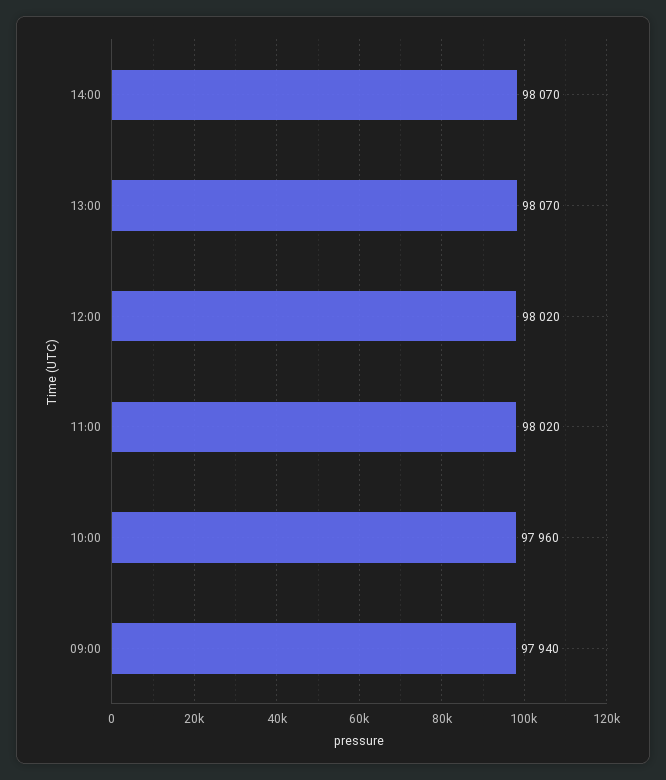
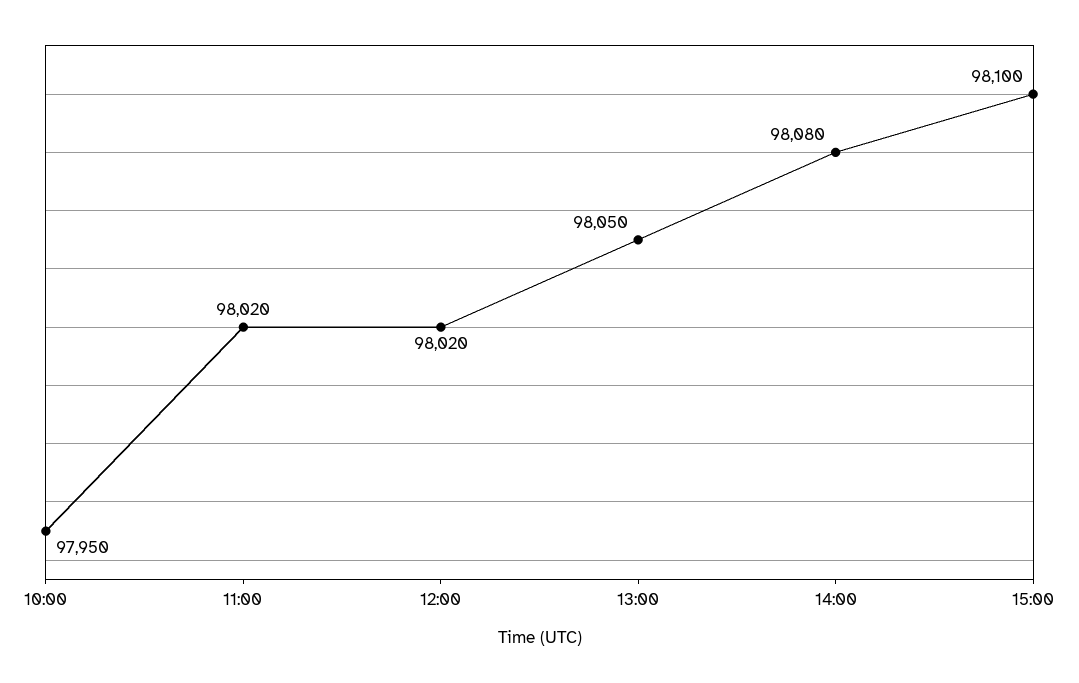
14:00: 98070 -> 98080
13:00: 98070 -> 98050
10:00: 97960 -> 97950
09:00: 97940 -> none
15:00: none -> 98100

